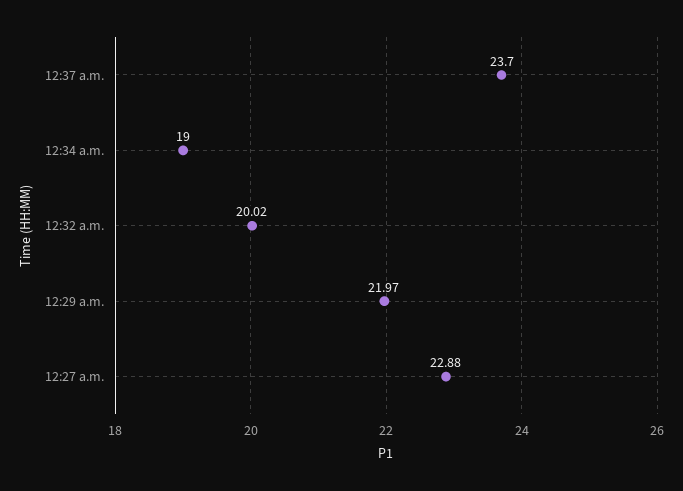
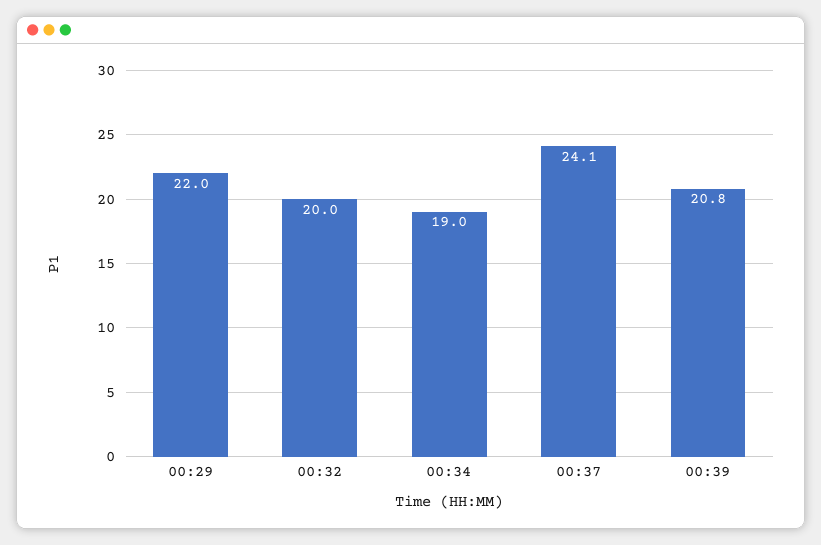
12:37 a.m.: 23.7 -> 24.1
12:27 a.m.: 22.88 -> none
00:39: none -> 20.8

